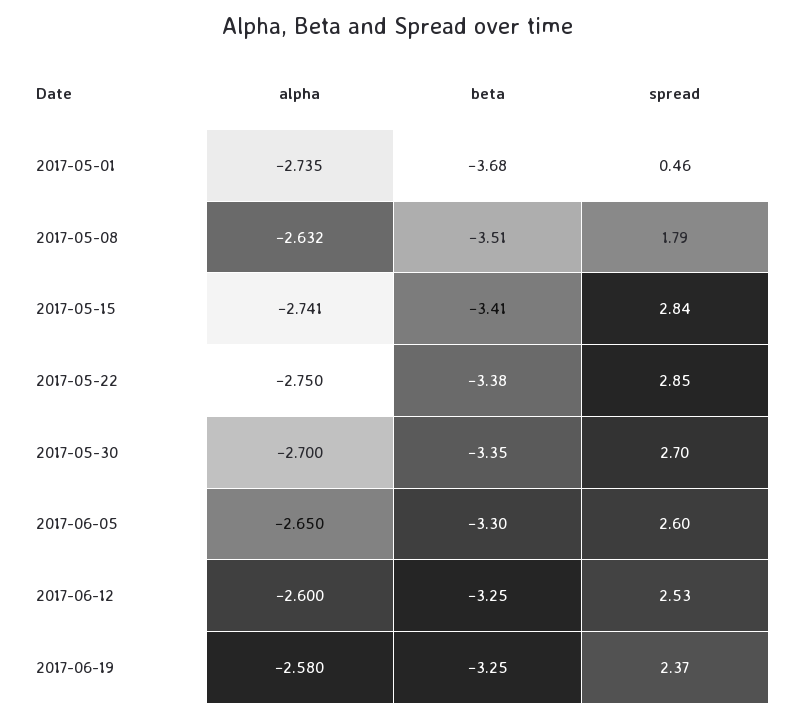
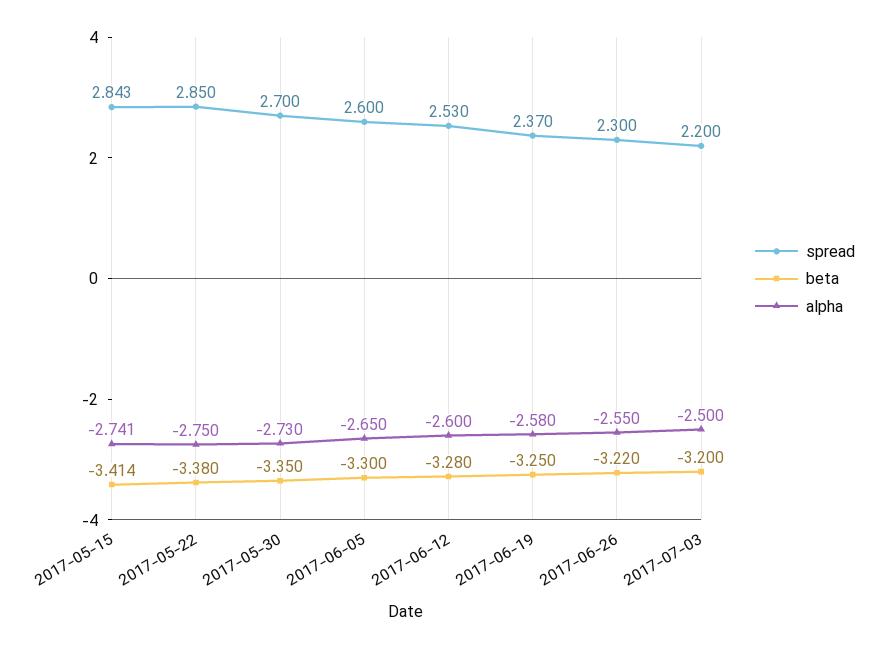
alpha, 2017-05-01: -2.735 -> none
beta, 2017-05-01: -3.68 -> none
spread, 2017-05-01: 0.46 -> none
alpha, 2017-05-08: -2.632 -> none
beta, 2017-05-08: -3.51 -> none
spread, 2017-05-08: 1.79 -> none
alpha, 2017-05-30: -2.7 -> -2.73
beta, 2017-06-12: -3.25 -> -3.28
spread, 2017-06-26: none -> 2.3
beta, 2017-06-26: none -> -3.22
alpha, 2017-06-26: none -> -2.55
spread, 2017-07-03: none -> 2.2
beta, 2017-07-03: none -> -3.2
alpha, 2017-07-03: none -> -2.5

